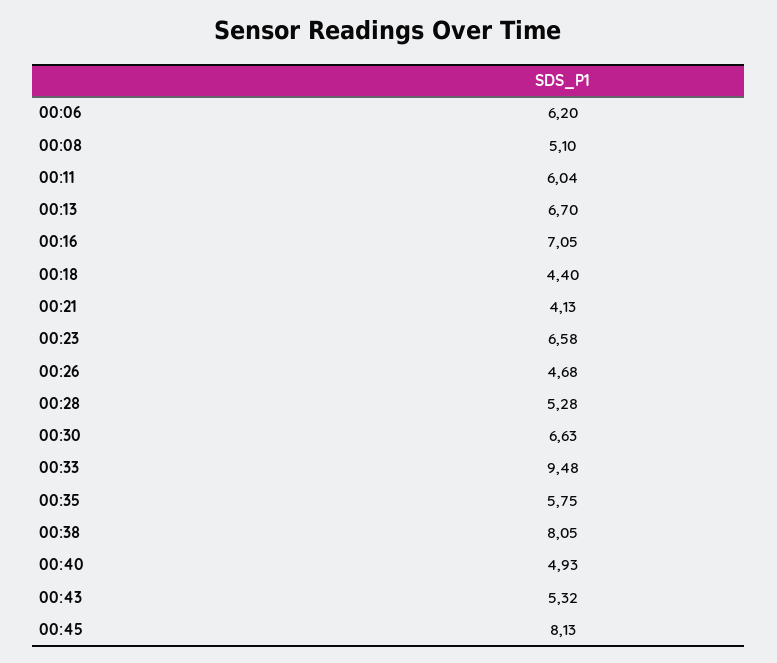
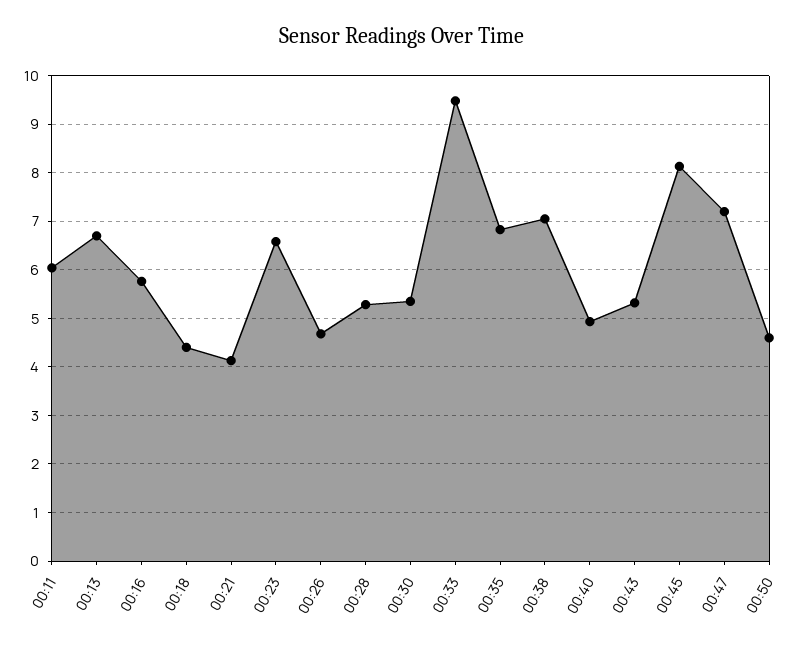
00:06: 6.2 -> none
00:08: 5.1 -> none
00:16: 7.05 -> 5.8
00:30: 6.63 -> 5.4
00:35: 5.75 -> 6.8
00:38: 8.05 -> 7
00:47: none -> 7.2
00:50: none -> 4.6

